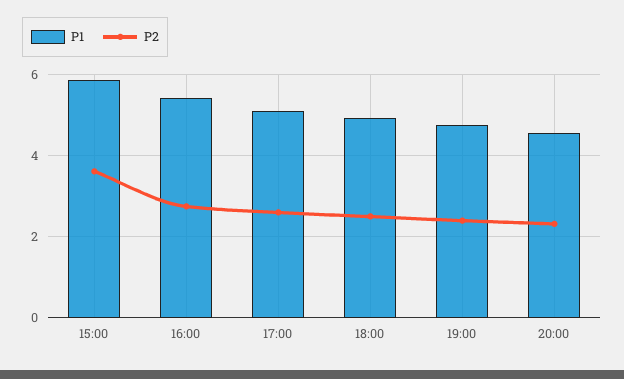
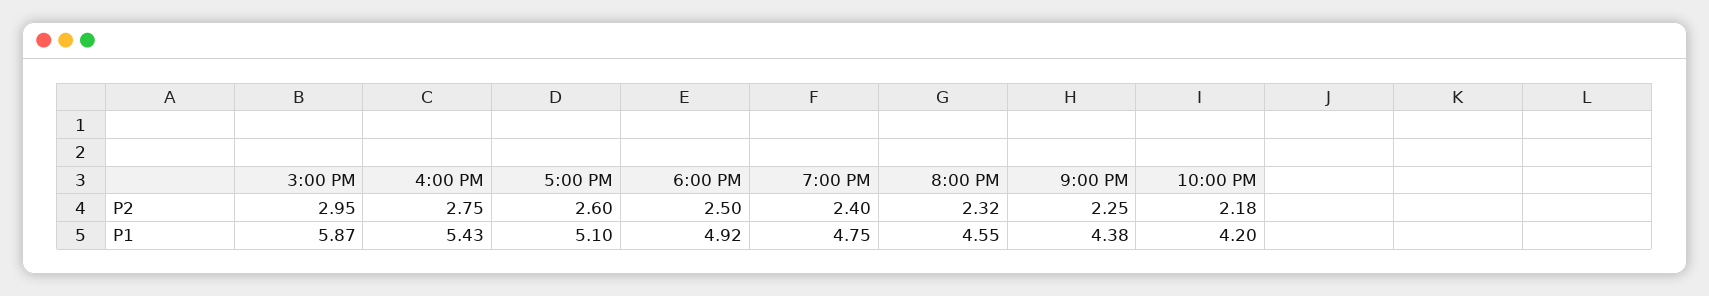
P2, 15:00: 3.6 -> 2.95
P2, 9:00 PM: none -> 2.25
P2, 10:00 PM: none -> 2.18
P1, 9:00 PM: none -> 4.38
P1, 10:00 PM: none -> 4.2

